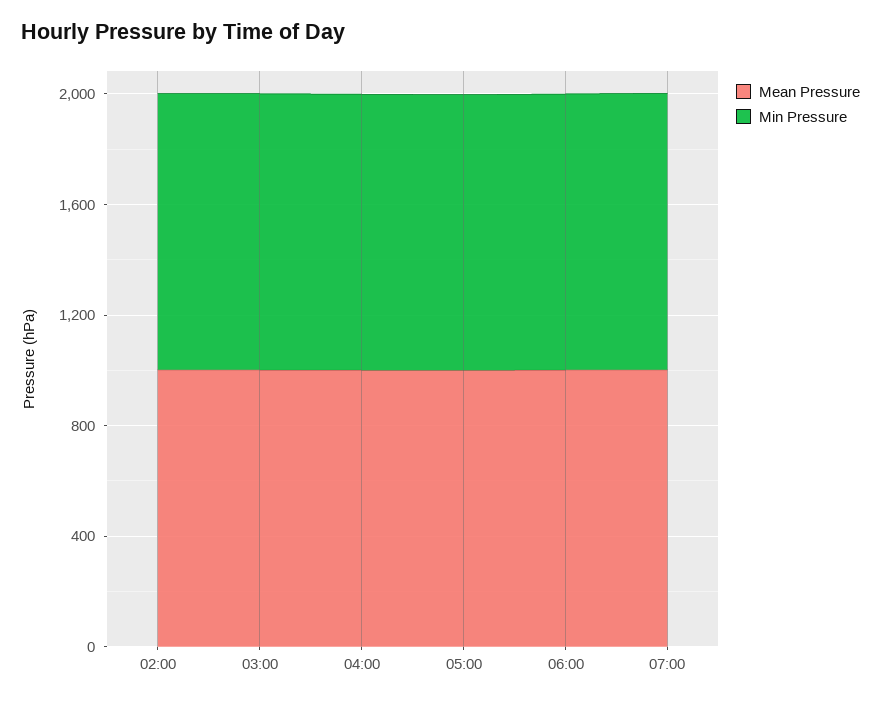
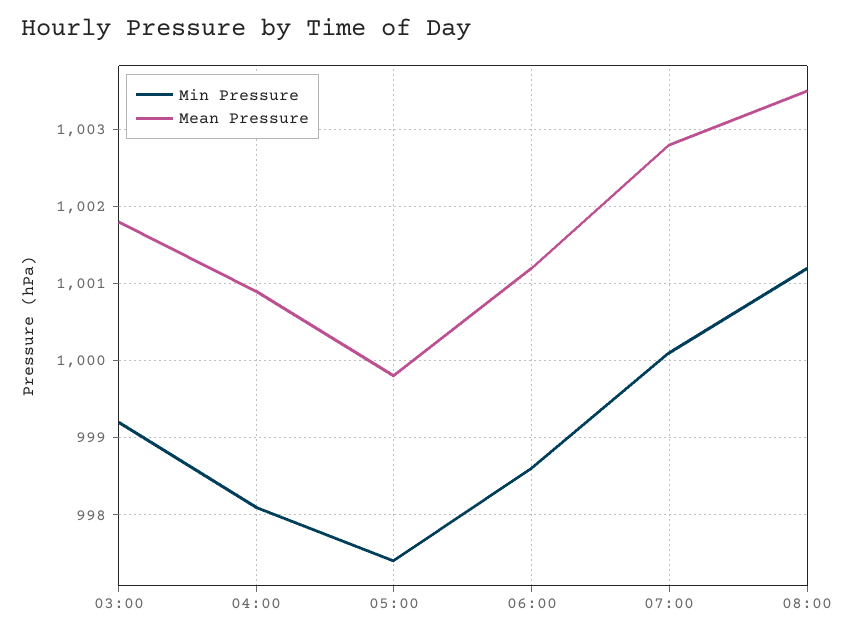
Mean Pressure, 02:00: 1000 -> none
Min Pressure, 02:00: 1000 -> none
Min Pressure, 08:00: none -> 1001.2
Mean Pressure, 08:00: none -> 1003.5

